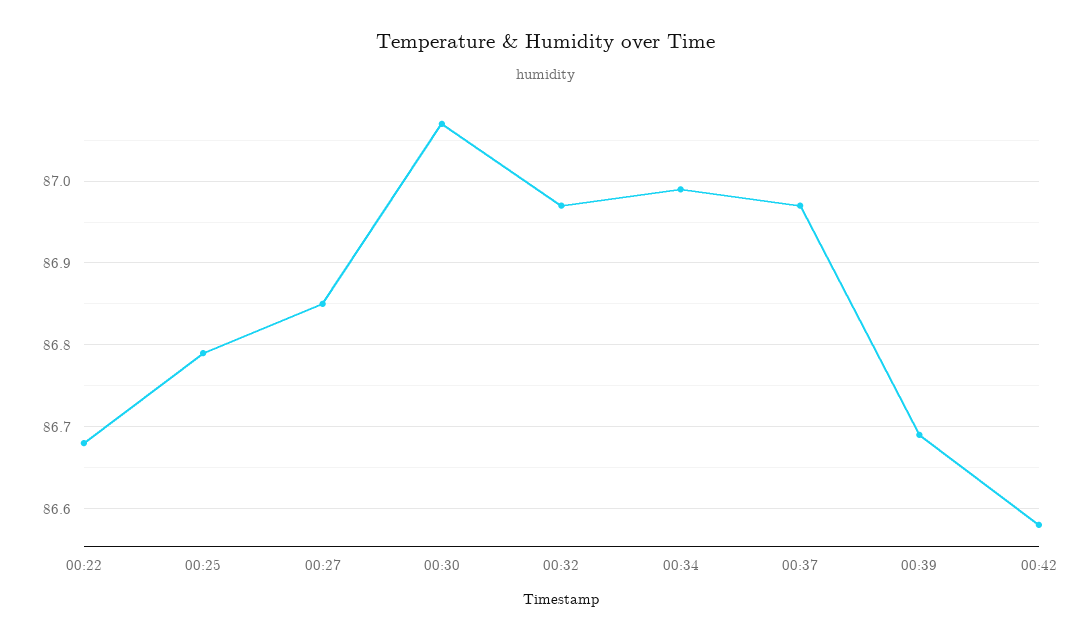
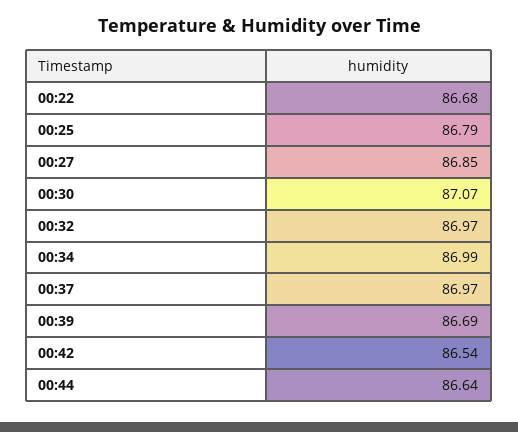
00:42: 86.58 -> 86.54
00:44: none -> 86.64

